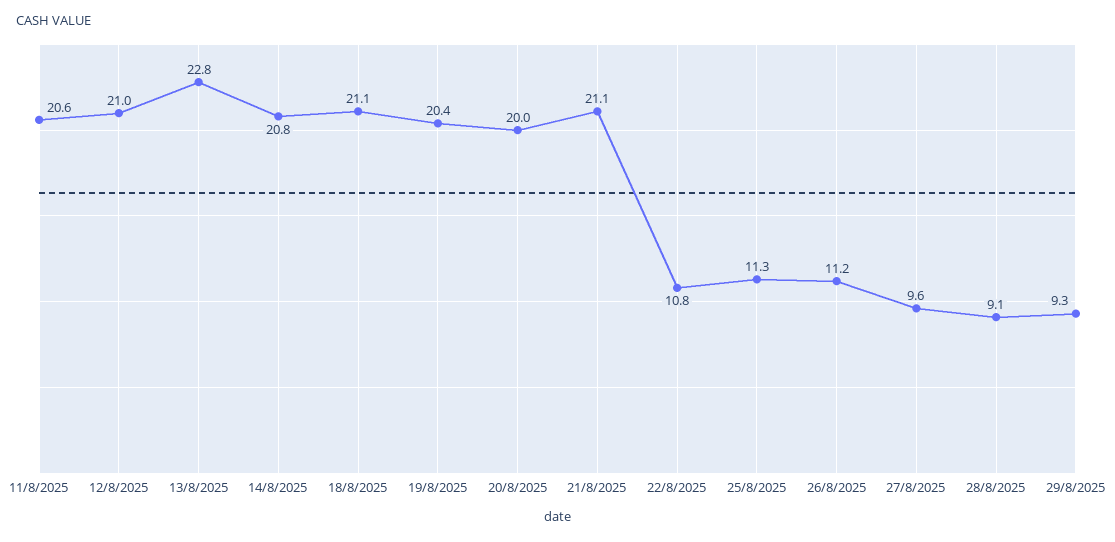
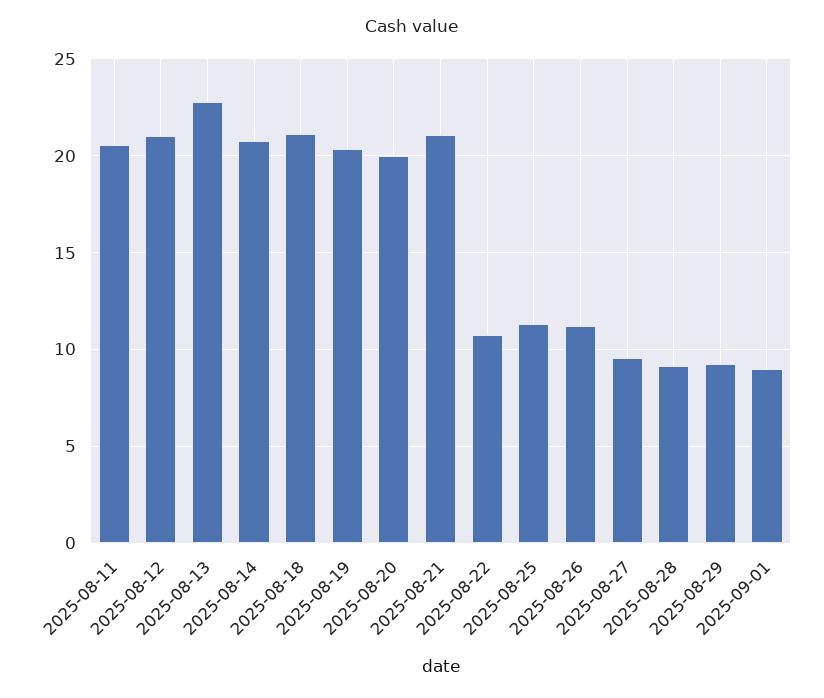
2025-09-01: none -> 9

